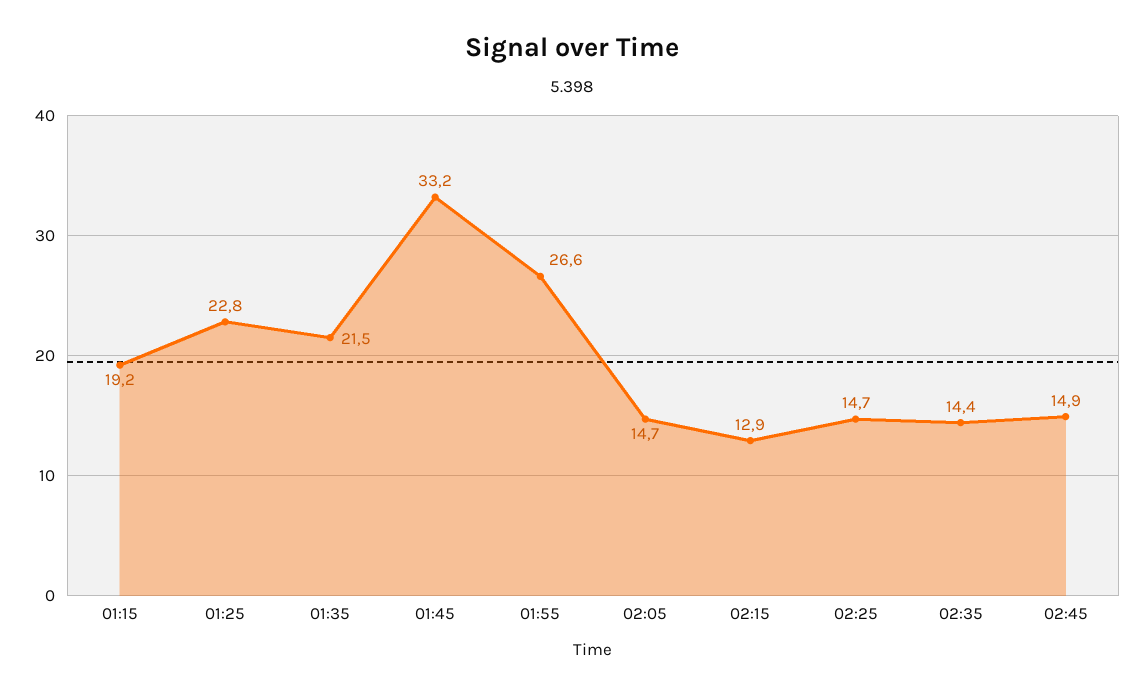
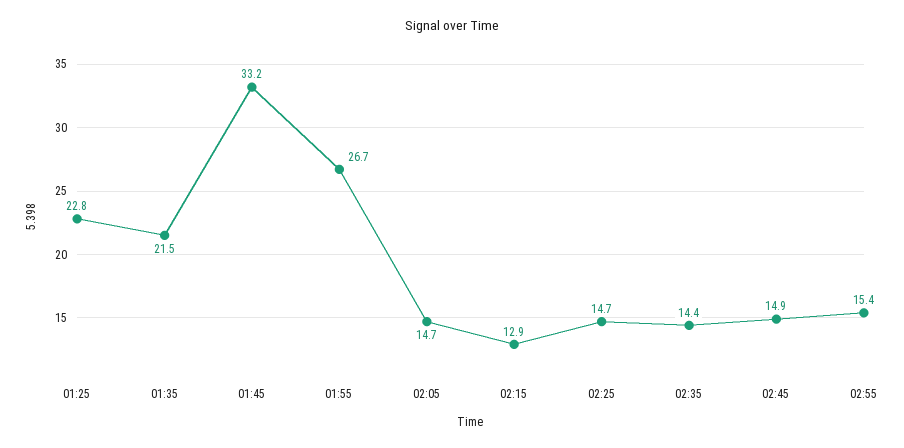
01:15: 19.2 -> none
01:55: 26.6 -> 26.7
02:55: none -> 15.4

